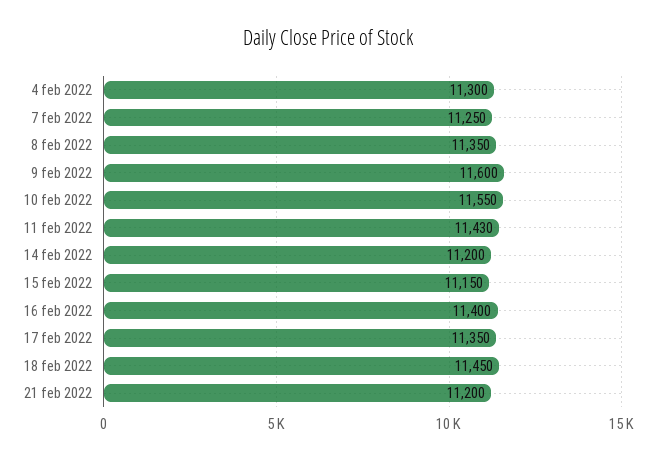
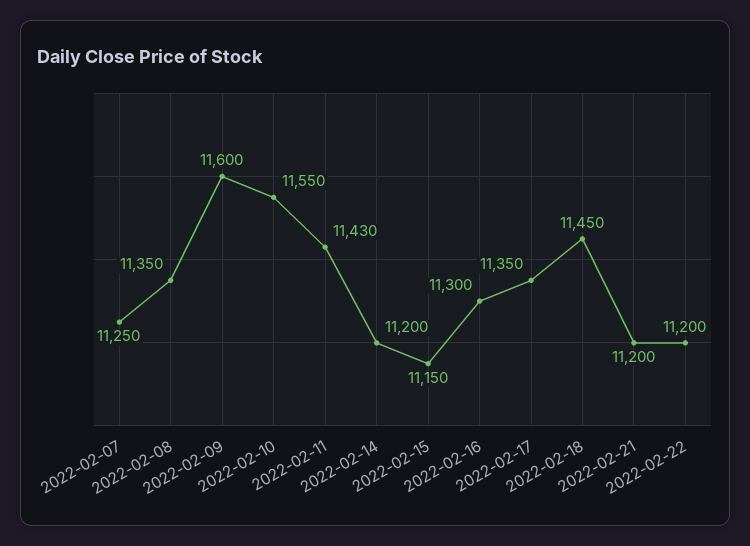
4 feb 2022: 11300 -> none
16 feb 2022: 11400 -> 11300
2022-02-22: none -> 11200

